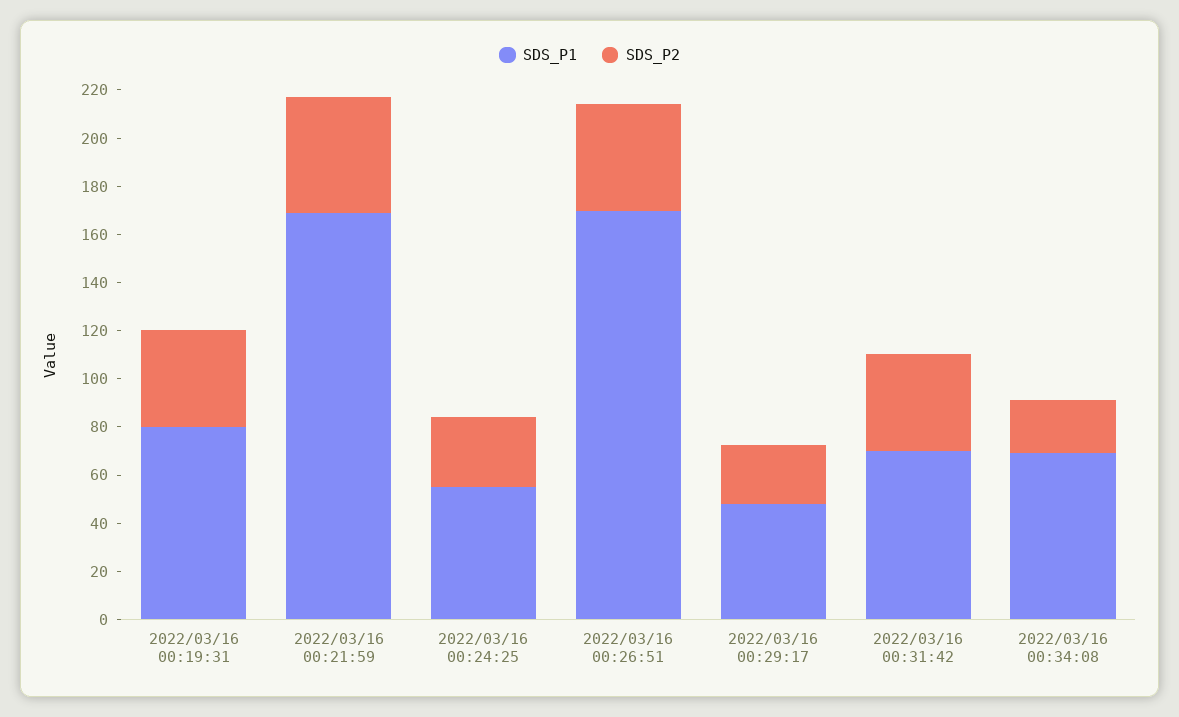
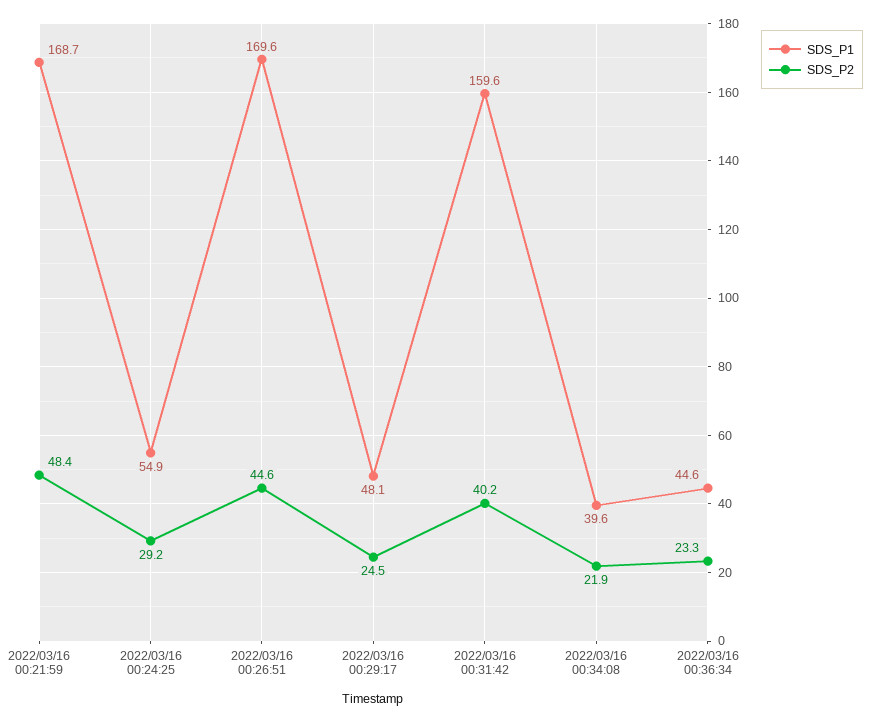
SDS_P1, 2022/03/16 00:19:31: 80 -> none
SDS_P2, 2022/03/16 00:19:31: 40 -> none
SDS_P1, 2022/03/16 00:31:42: 70 -> 159.6
SDS_P1, 2022/03/16 00:34:08: 70 -> 39.6
SDS_P1, 2022/03/16 00:36:34: none -> 44.6
SDS_P2, 2022/03/16 00:36:34: none -> 23.3

